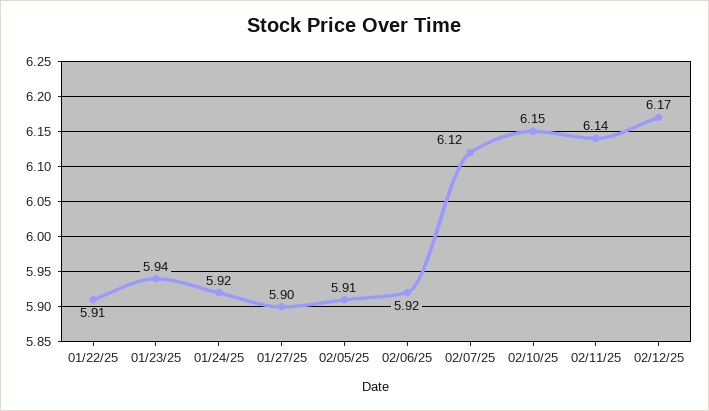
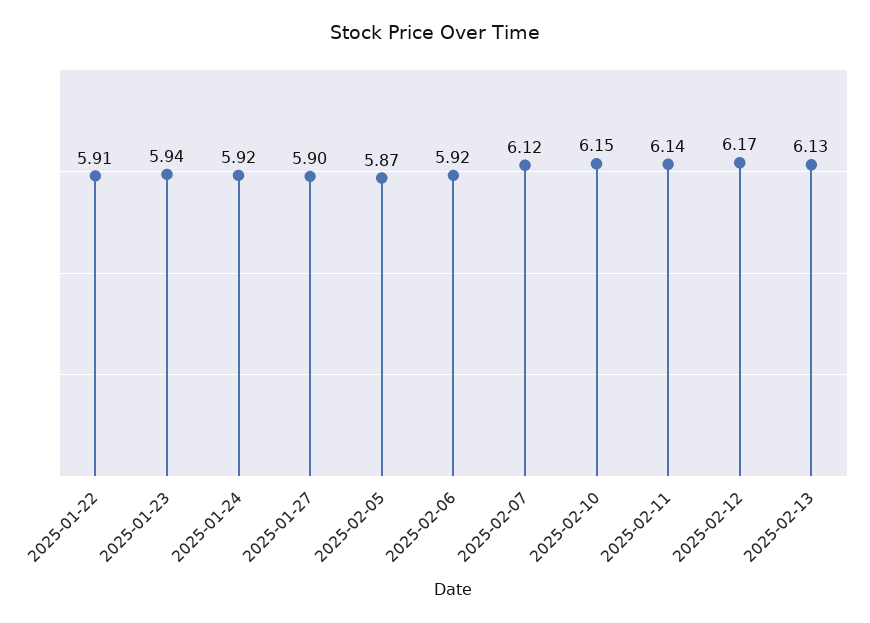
02/05/25: 5.91 -> 5.87
2025-02-13: none -> 6.13

